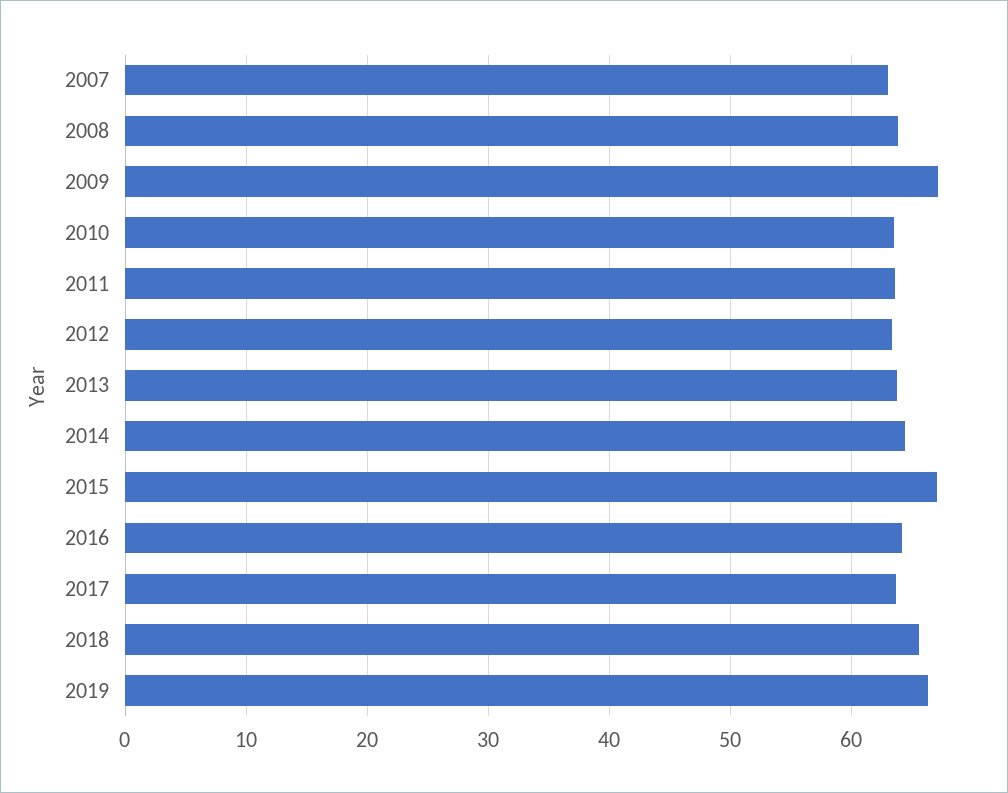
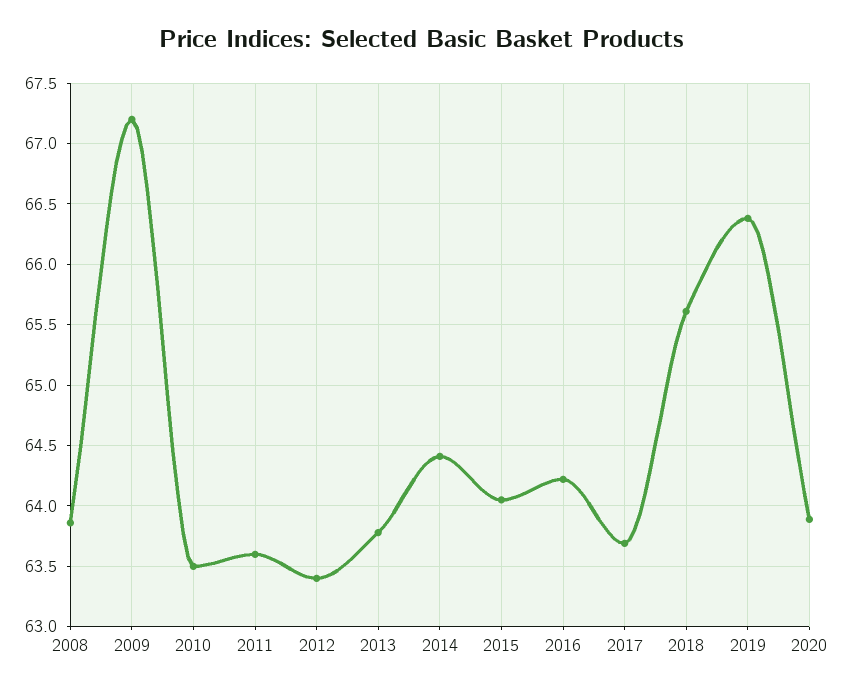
2007: 63 -> none
2015: 67 -> 64.05
2020: none -> 63.9

